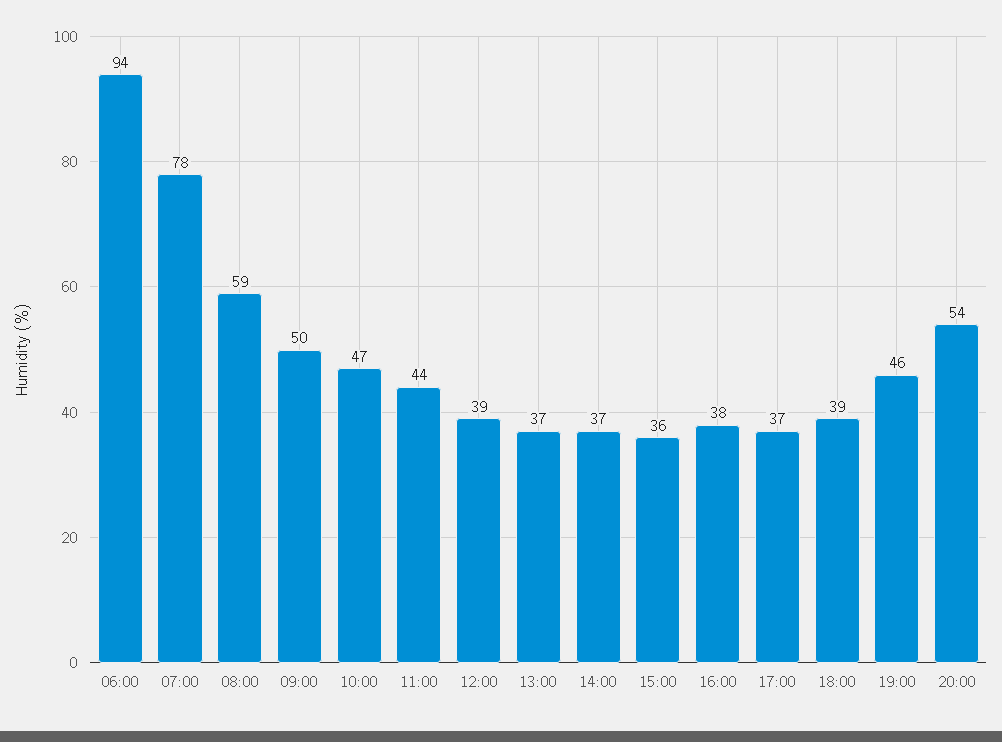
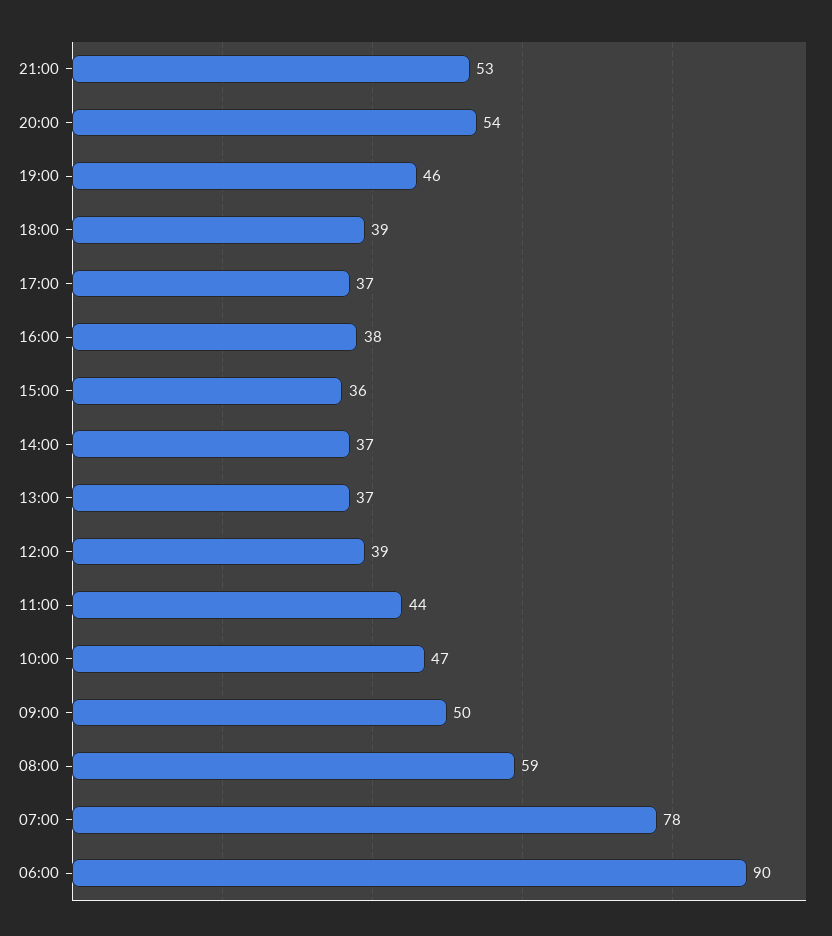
06:00: 94 -> 90
21:00: none -> 53

